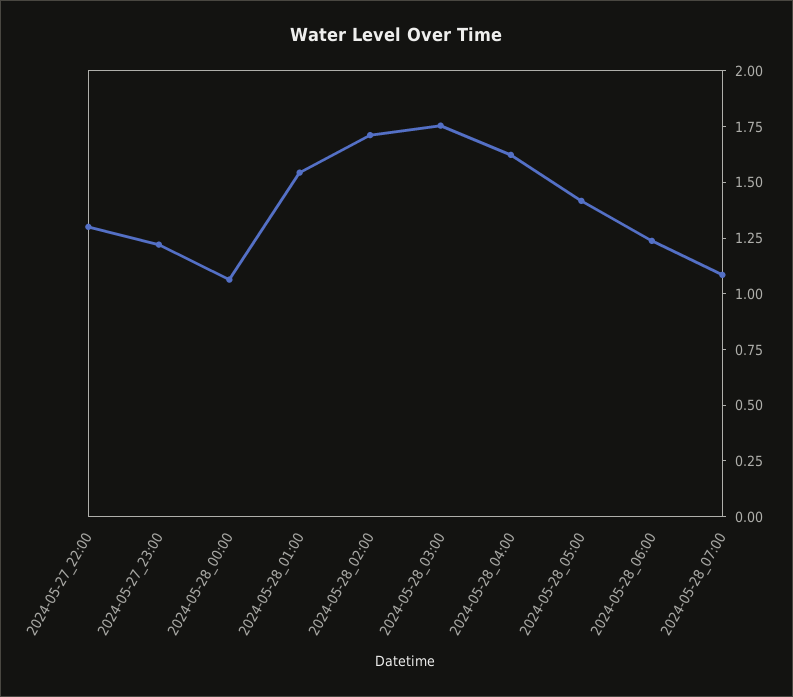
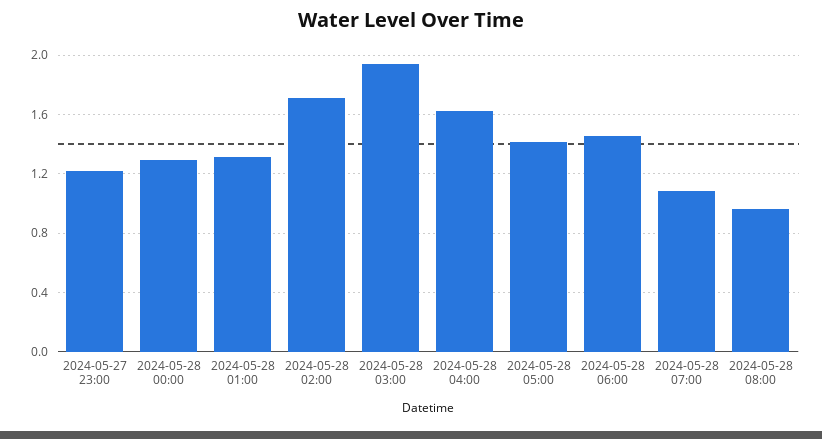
2024-05-27_22:00: 1.3 -> none
2024-05-28_00:00: 1.05 -> 1.3
2024-05-28_01:00: 1.55 -> 1.3
2024-05-28_03:00: 1.75 -> 1.95
2024-05-28_06:00: 1.25 -> 1.45
2024-05-28 08:00: none -> 0.95

